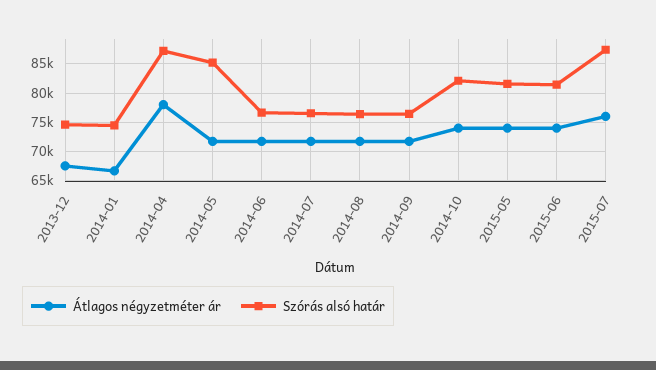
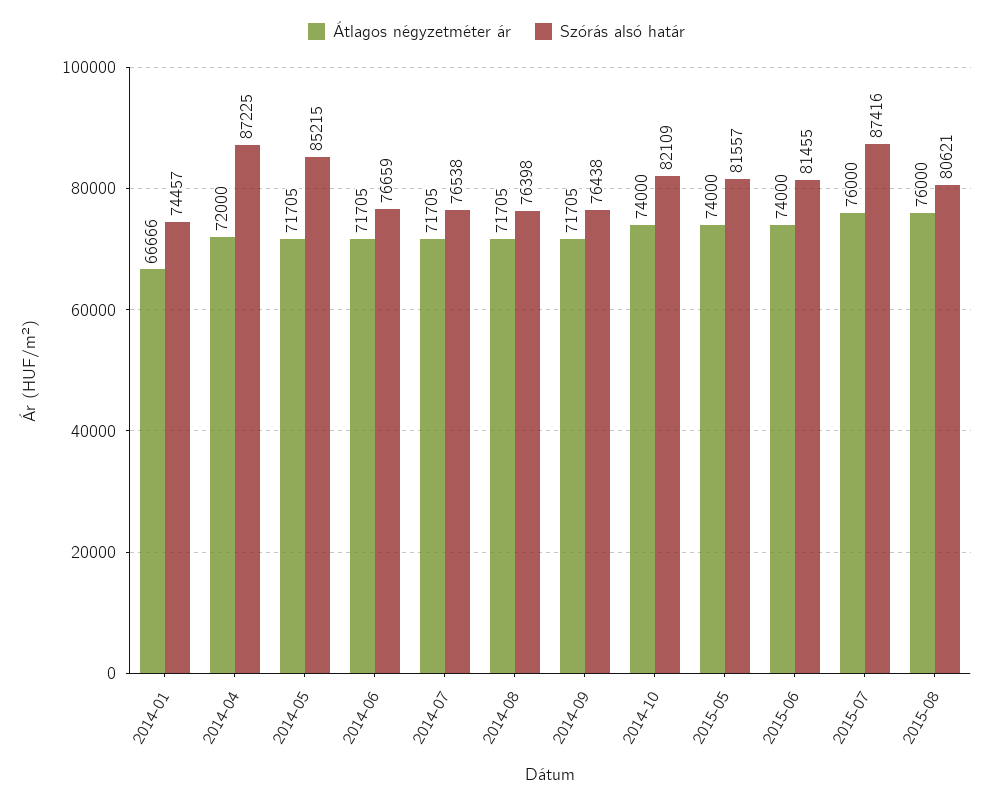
Átlagos négyzetméter ár, 2013-12: 67500 -> none
Szórás alsó határ, 2013-12: 75000 -> none
Átlagos négyzetméter ár, 2014-04: 77500 -> 72000
Átlagos négyzetméter ár, 2015-08: none -> 76000
Szórás alsó határ, 2015-08: none -> 80621

